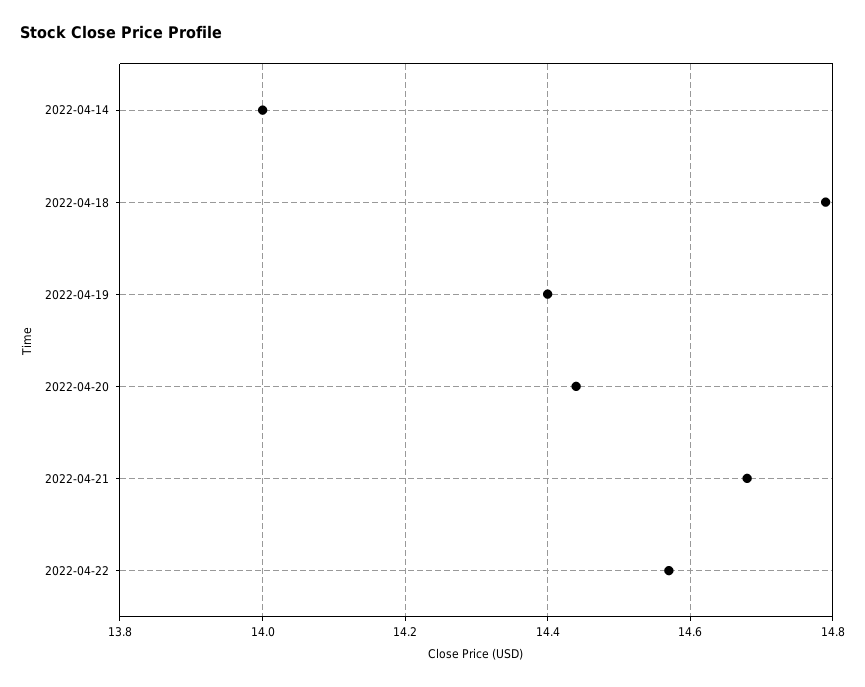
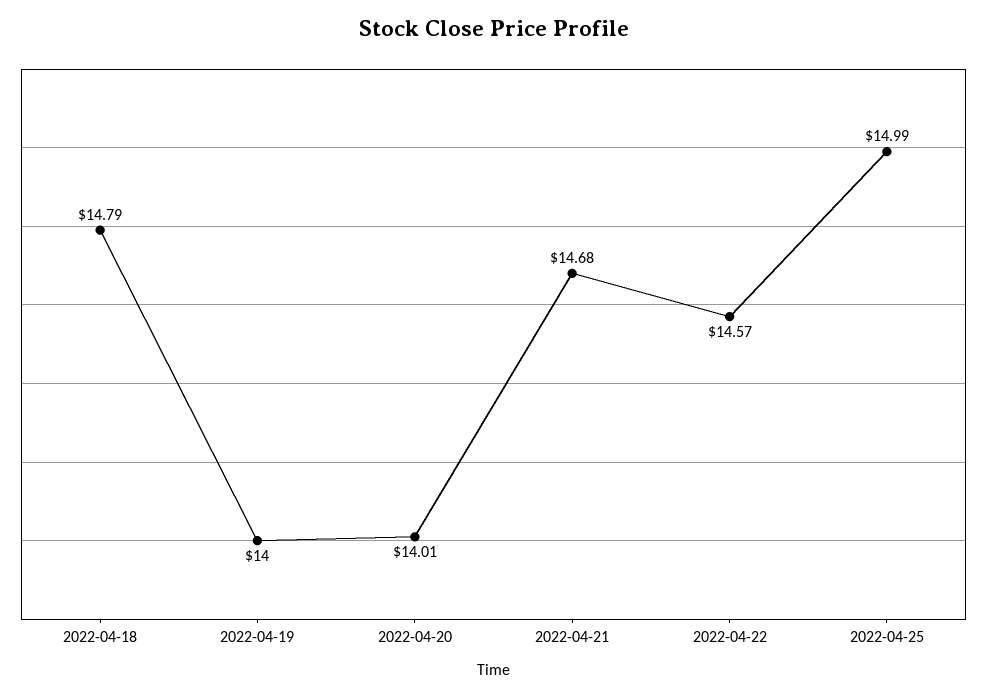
2022-04-14: 14 -> none
2022-04-19: 14.4 -> 14
2022-04-20: 14.45 -> 14.01
2022-04-25: none -> 14.99

